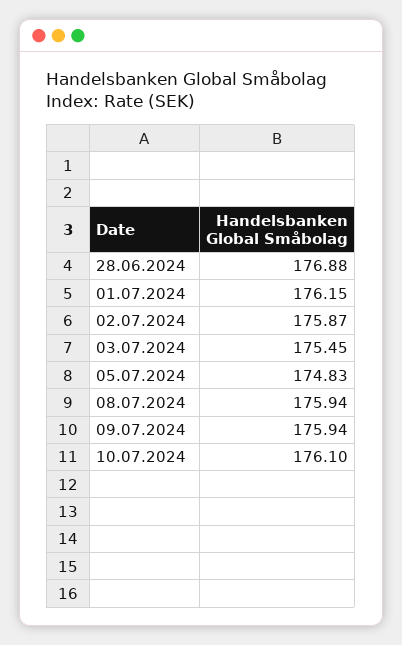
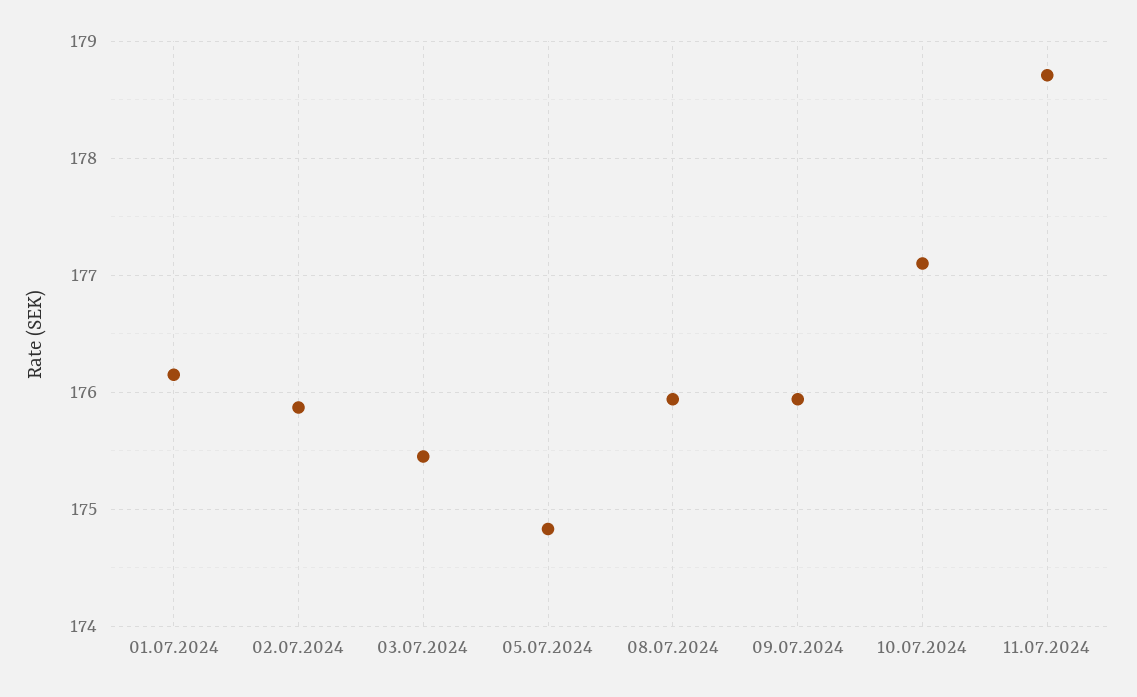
28.06.2024: 176.88 -> none
10.07.2024: 176.1 -> 177.1
11.07.2024: none -> 178.7

